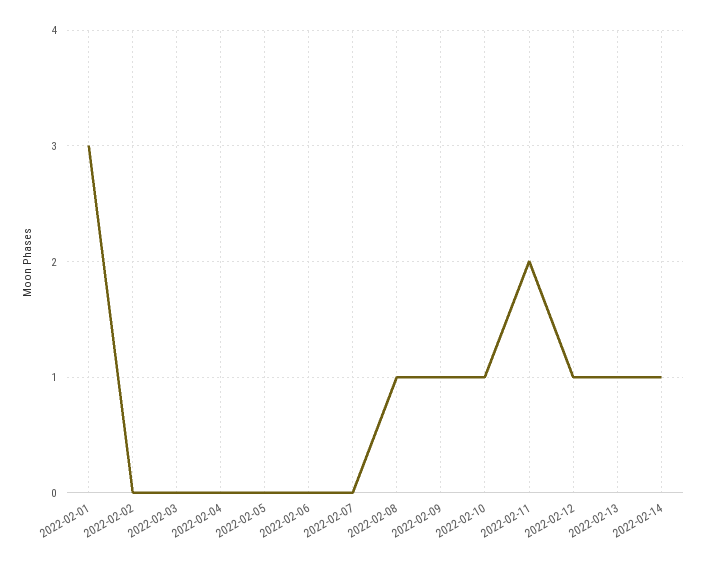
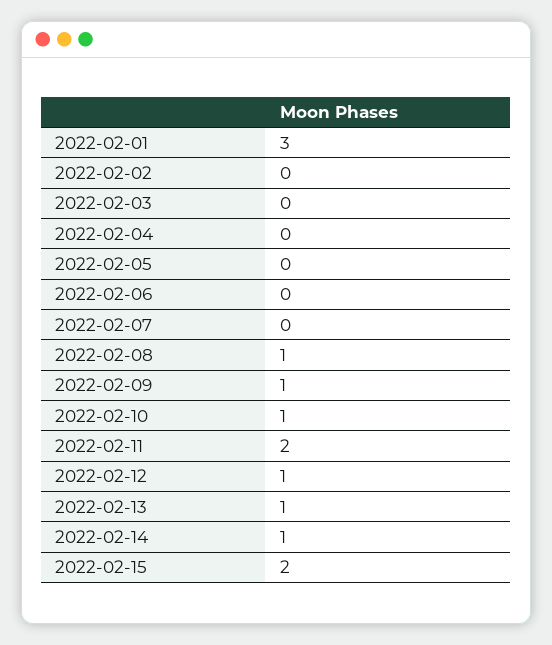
2022-02-15: none -> 2

